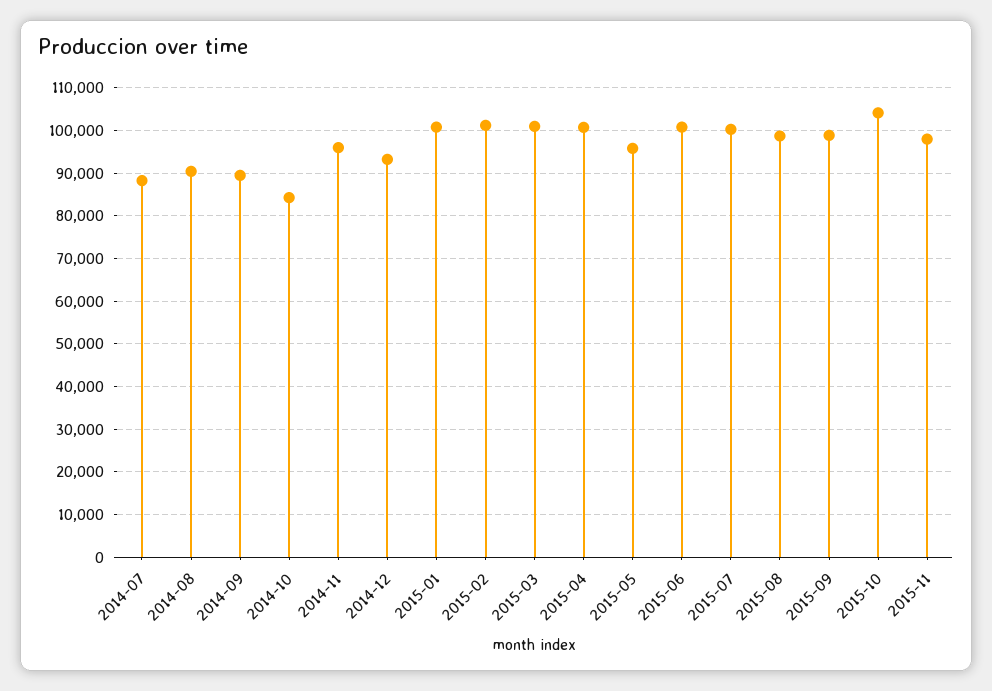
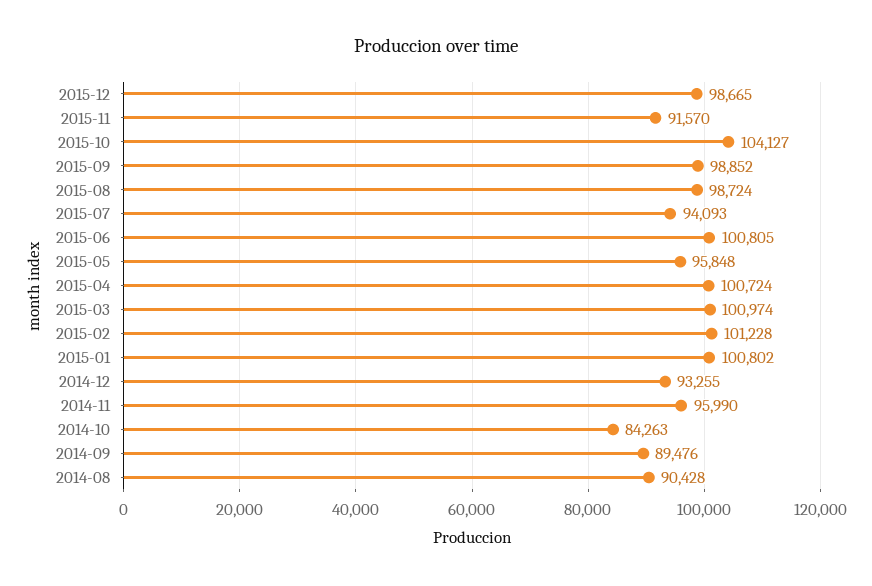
2014-07: 88000 -> none
2015-07: 100000 -> 94093
2015-11: 98000 -> 91570
2015-12: none -> 98665

